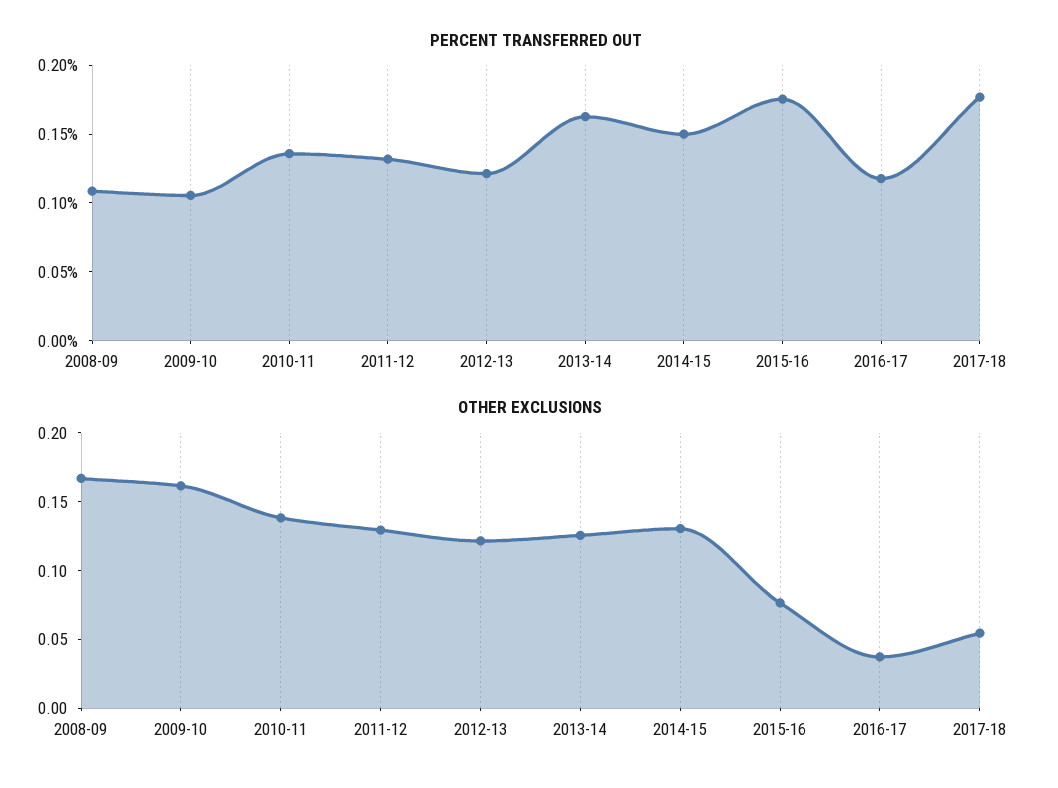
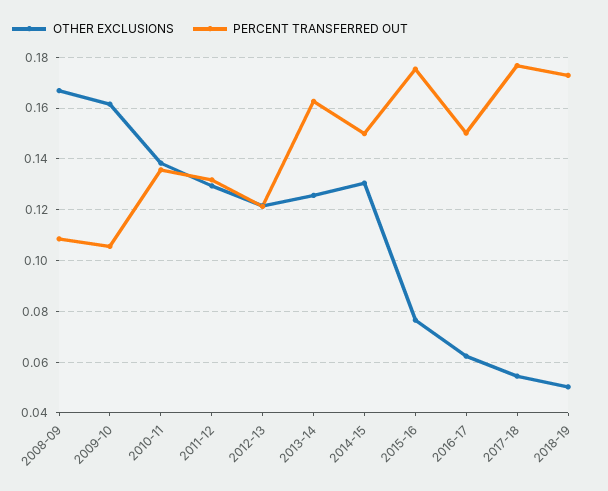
PERCENT TRANSFERRED OUT, 2016-17: 0.12 -> 0.15
OTHER EXCLUSIONS, 2016-17: 0.04 -> 0.0625
OTHER EXCLUSIONS, 2018-19: none -> 0.05
PERCENT TRANSFERRED OUT, 2018-19: none -> 0.1725

